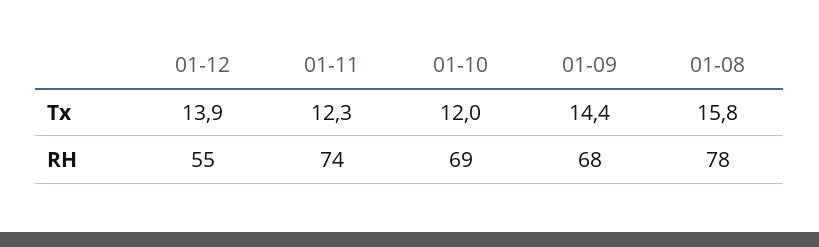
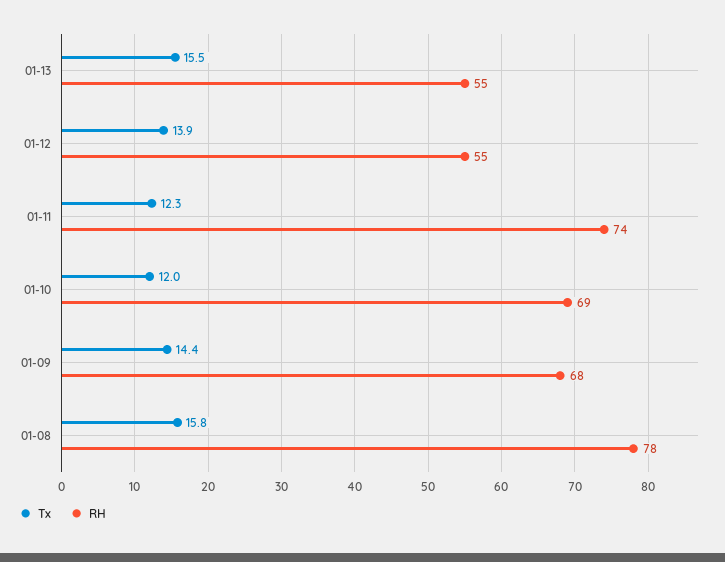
Tx, 01-13: none -> 15.5
RH, 01-13: none -> 55

